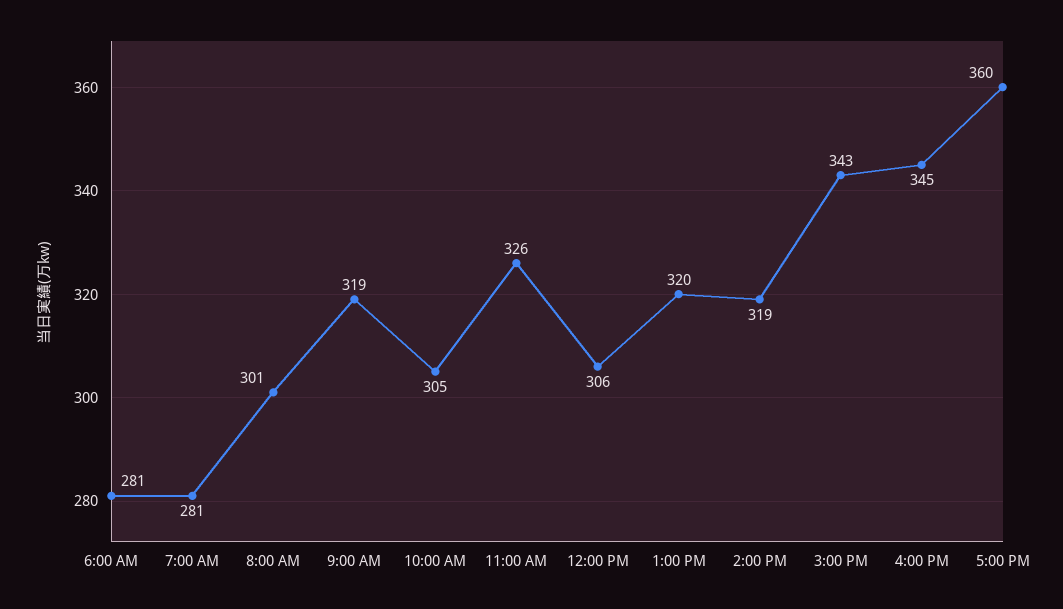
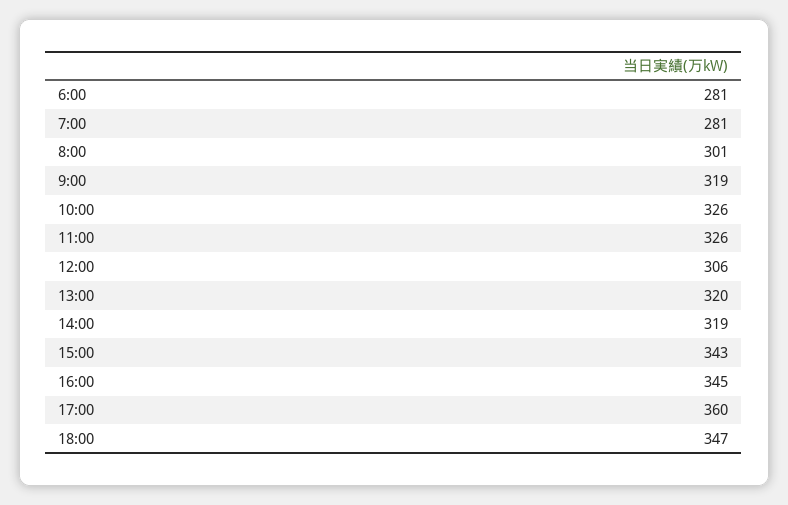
10:00 AM: 305 -> 326
18:00: none -> 347

